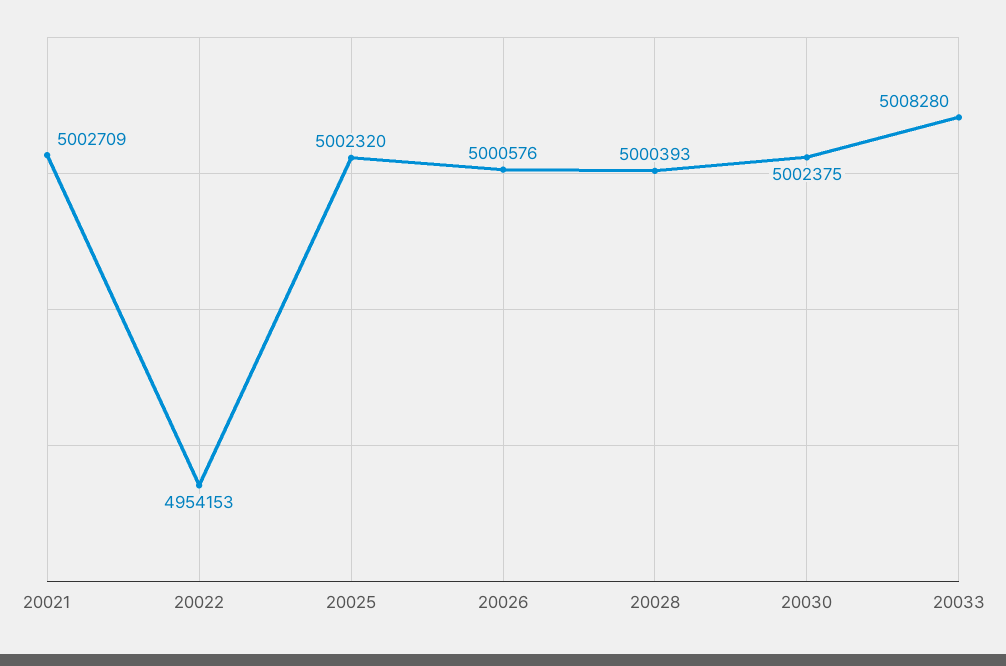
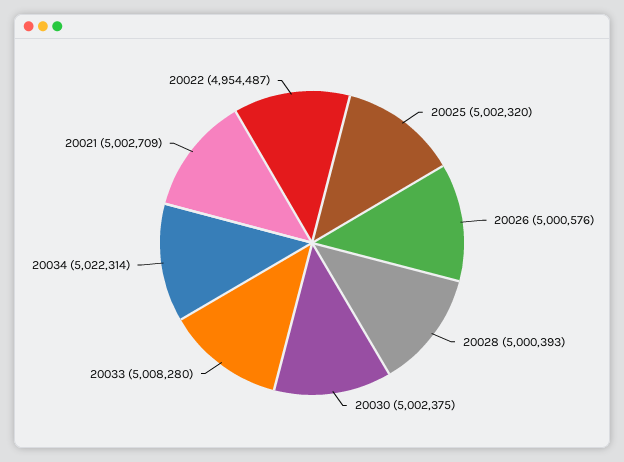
20022: 4954153 -> 4954487
20034: none -> 5022314

